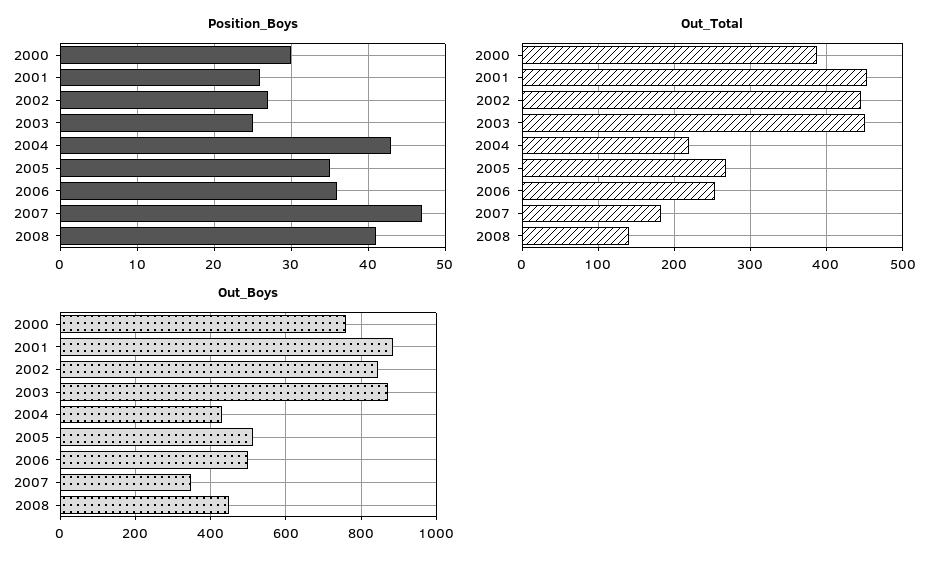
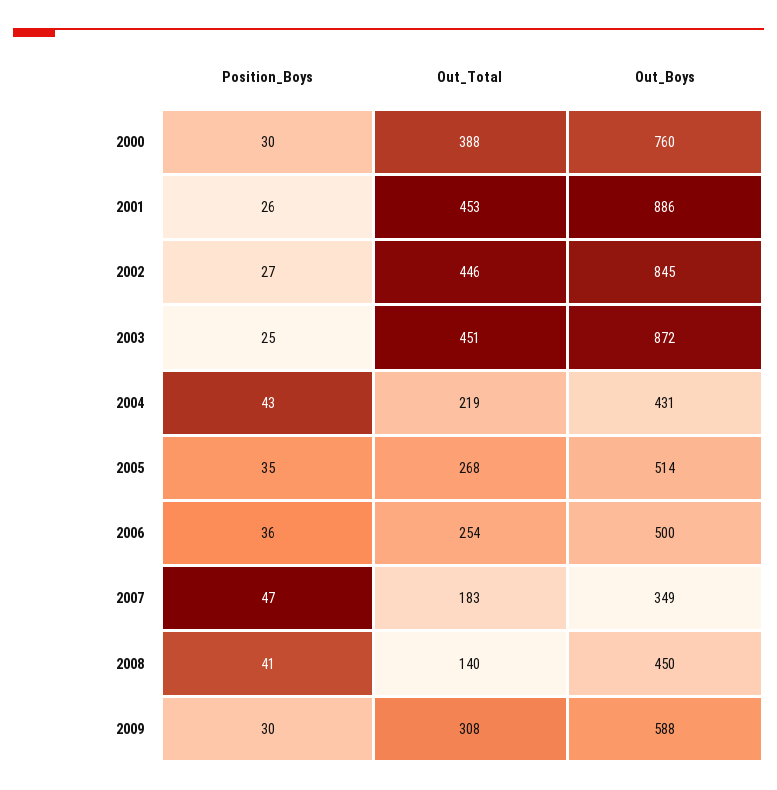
Position_Boys, 2009: none -> 30
Out_Total, 2009: none -> 308
Out_Boys, 2009: none -> 588

